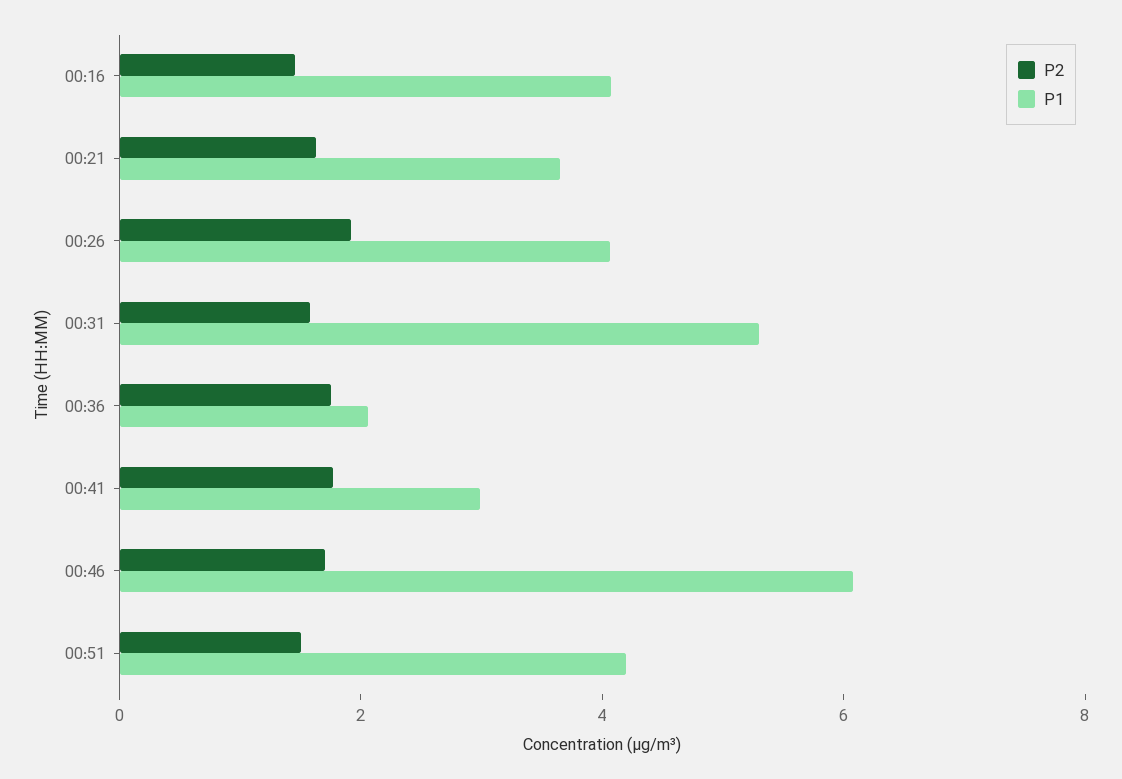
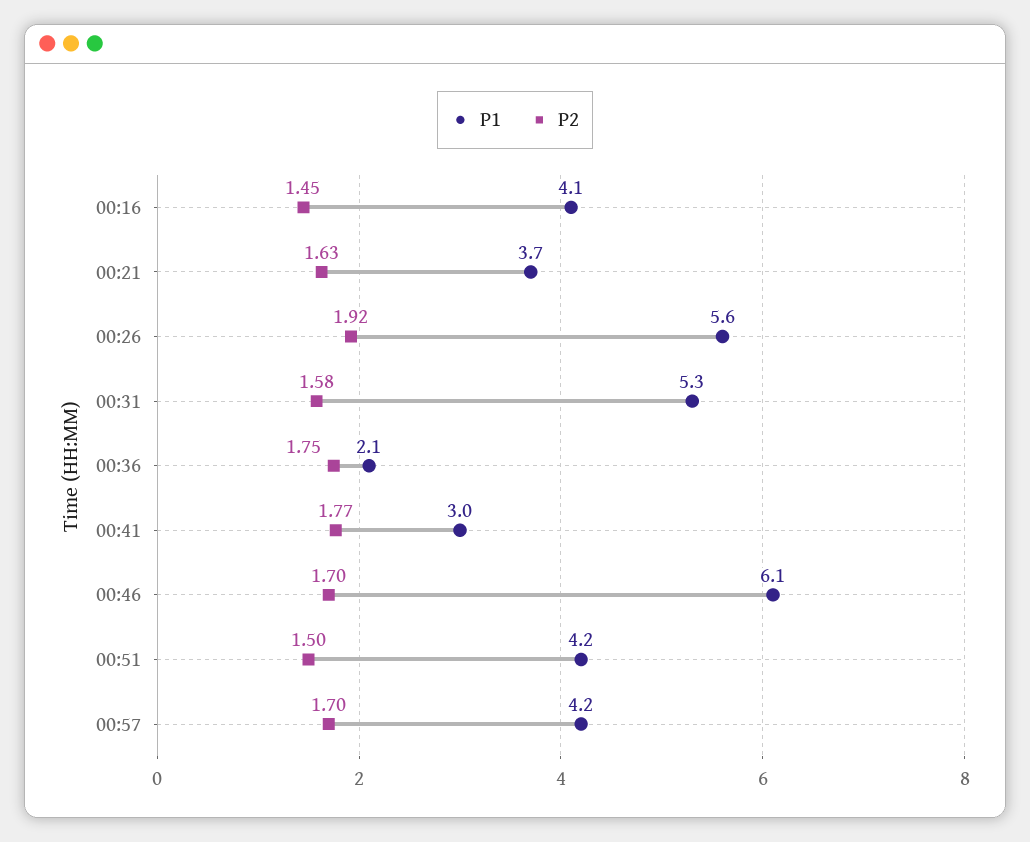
P1, 00:26: 4 -> 5.6
P1, 00:57: none -> 4.2
P2, 00:57: none -> 1.7

